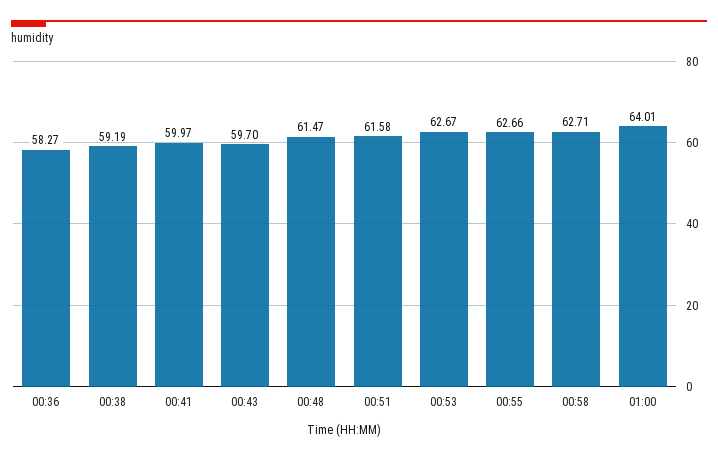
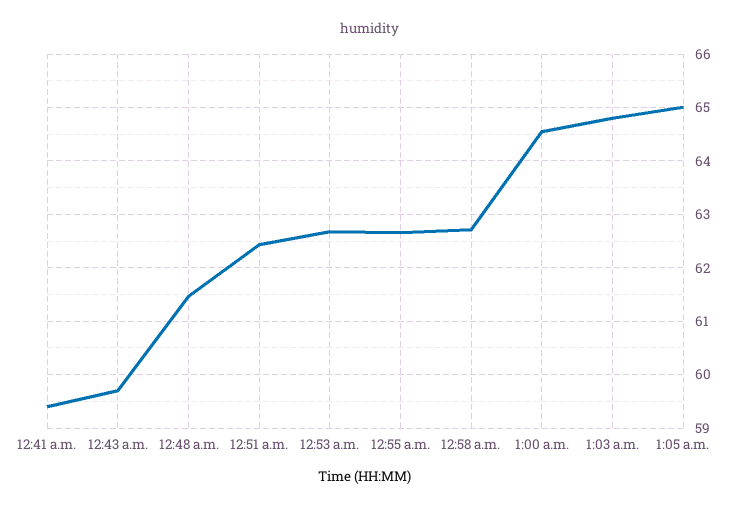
00:36: 58.27 -> none
00:38: 59.19 -> none
00:41: 59.97 -> 59.4
00:51: 61.58 -> 62.4
01:00: 64.01 -> 64.6
1:03 a.m.: none -> 64.8
1:05 a.m.: none -> 65

